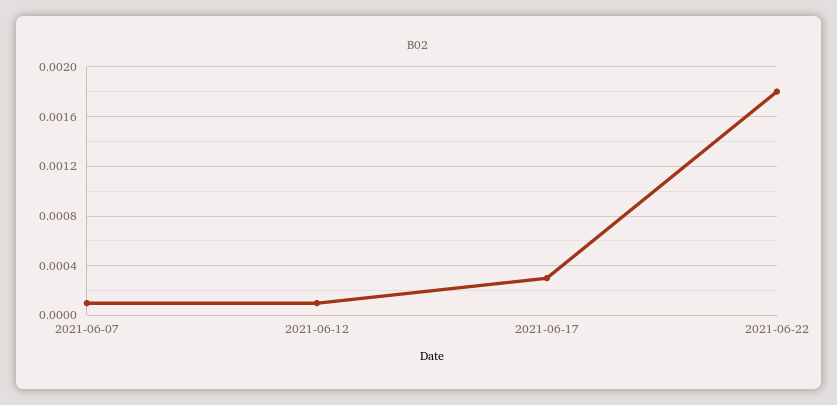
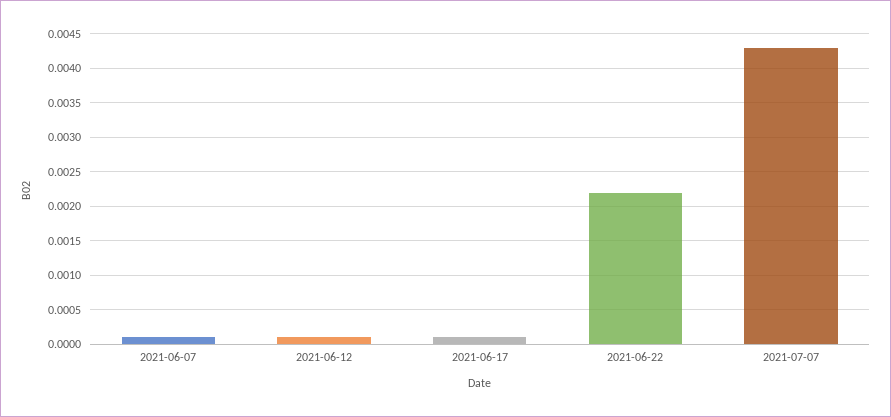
2021-06-17: 0.0003 -> 0.0001
2021-06-22: 0.0018 -> 0.0022
2021-07-07: none -> 0.0043

